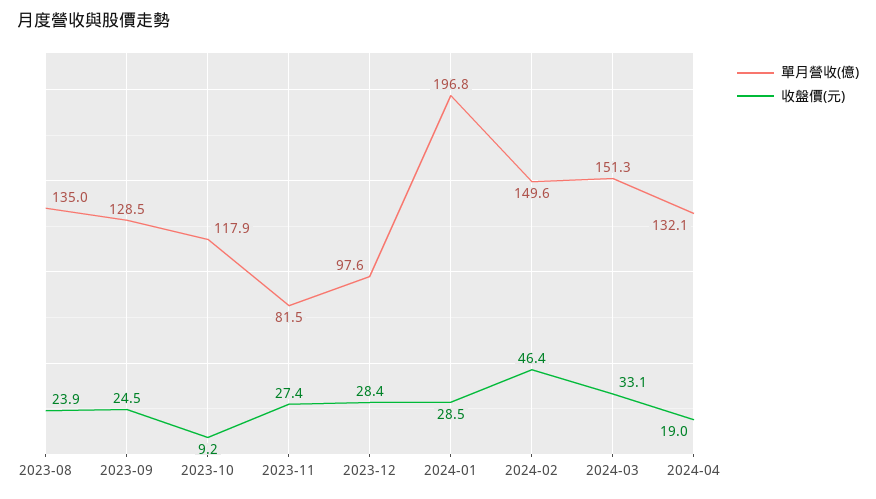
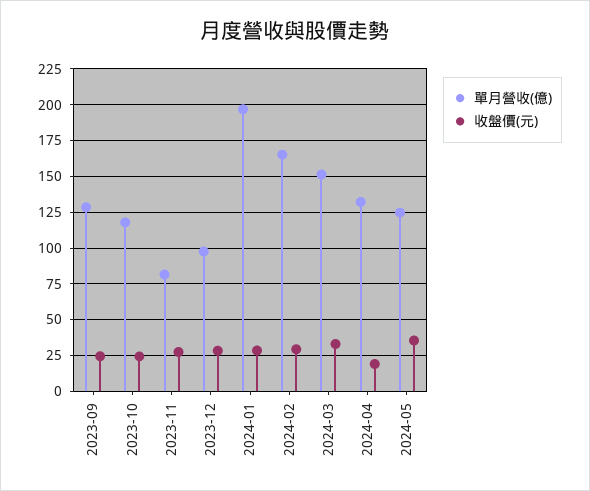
單月營收(億), 2023-08: 135 -> none
收盤價(元), 2023-08: 23.9 -> none
收盤價(元), 2023-10: 9.2 -> 25
單月營收(億), 2024-02: 149.6 -> 165
收盤價(元), 2024-02: 46.4 -> 30
單月營收(億), 2024-05: none -> 125
收盤價(元), 2024-05: none -> 35

